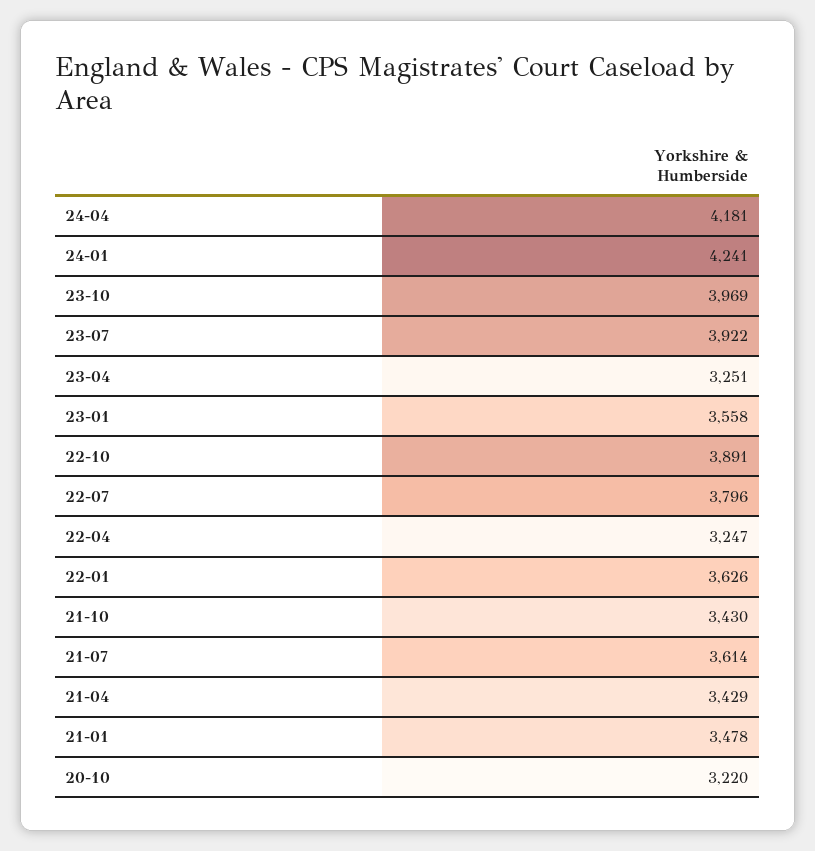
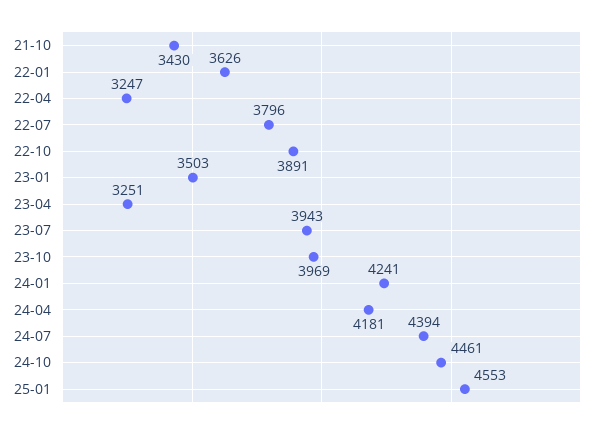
23-07: 3922 -> 3943
23-01: 3558 -> 3503
21-07: 3614 -> none
21-04: 3429 -> none
21-01: 3478 -> none
20-10: 3220 -> none
24-07: none -> 4394
24-10: none -> 4461
25-01: none -> 4553

